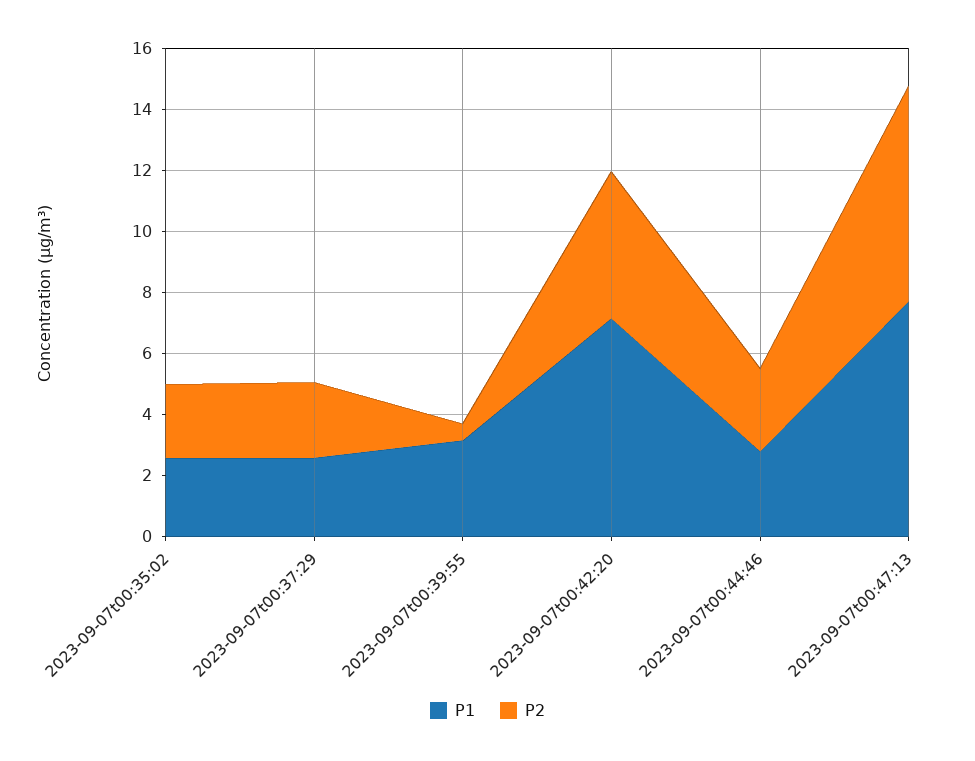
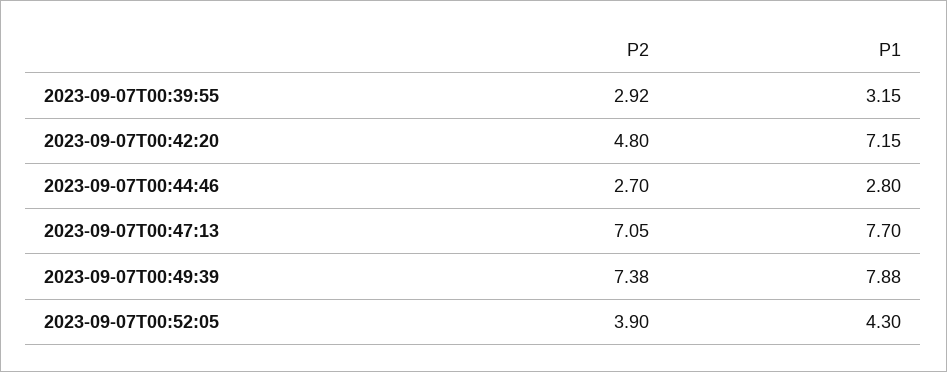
P1, 2023-09-07t00:35:02: 2.5 -> none
P2, 2023-09-07t00:35:02: 2.5 -> none
P1, 2023-09-07t00:37:29: 2.5 -> none
P2, 2023-09-07t00:37:29: 2.5 -> none
P2, 2023-09-07t00:39:55: 0.5 -> 2.92
P2, 2023-09-07T00:49:39: none -> 7.38
P1, 2023-09-07T00:49:39: none -> 7.88
P2, 2023-09-07T00:52:05: none -> 3.9
P1, 2023-09-07T00:52:05: none -> 4.3

